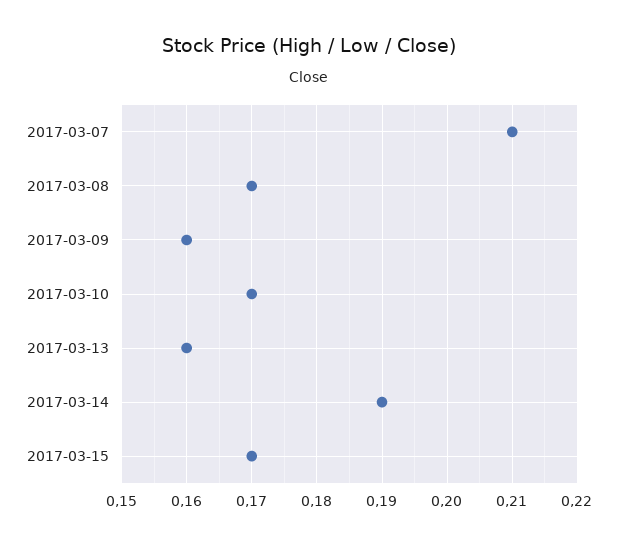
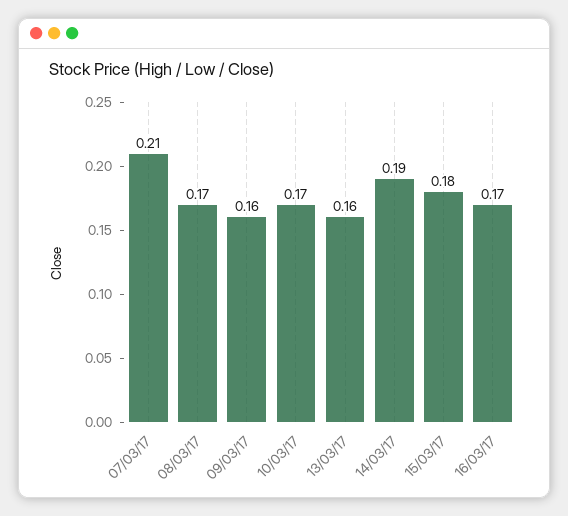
2017-03-15: 0.17 -> 0.18
16/03/17: none -> 0.17

